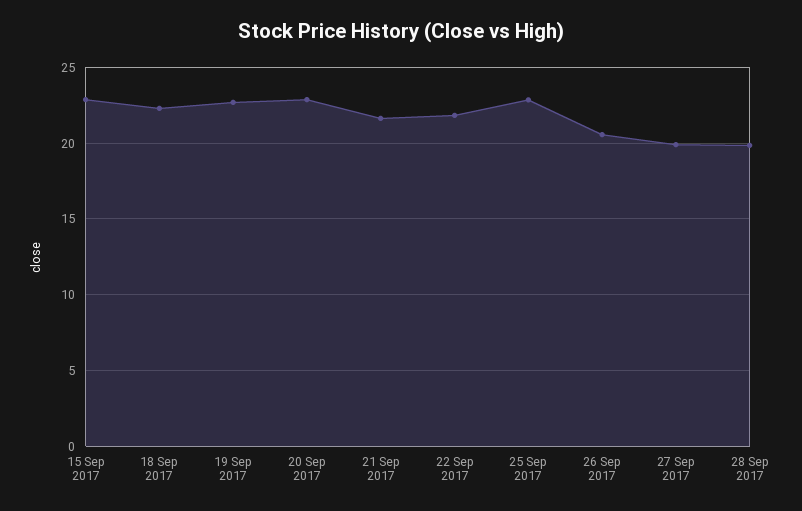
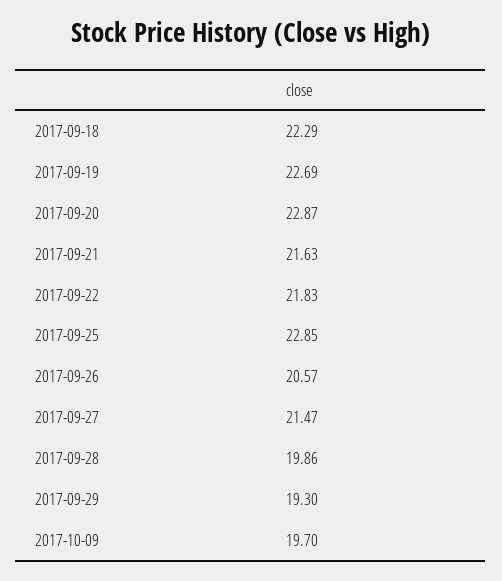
15 Sep 2017: 23 -> none
27 Sep 2017: 20 -> 21.47
2017-09-29: none -> 19.3
2017-10-09: none -> 19.7

